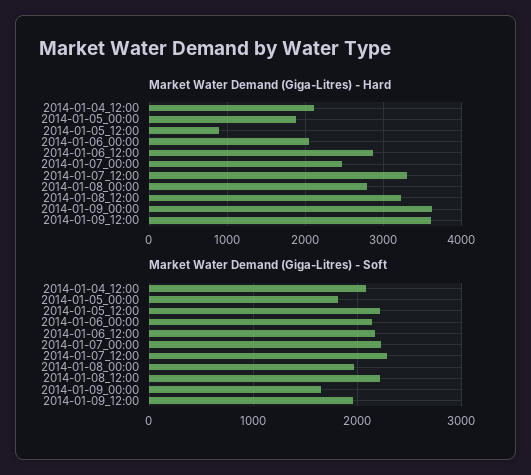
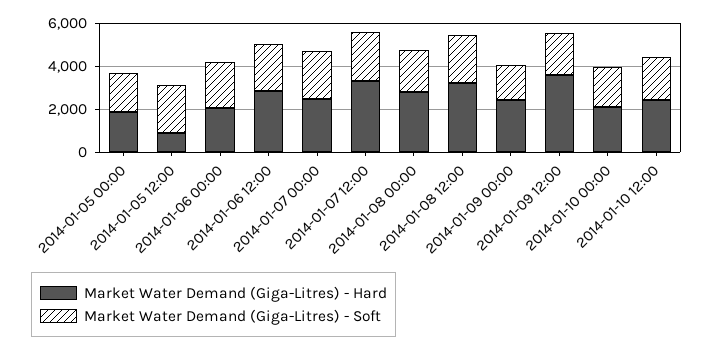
Market Water Demand (Giga-Litres) - Hard, 2014-01-04_12:00: 2100 -> none
Market Water Demand (Giga-Litres) - Hard, 2014-01-09_00:00: 3600 -> 2500
Market Water Demand (Giga-Litres) - Soft, 2014-01-04_12:00: 2100 -> none
Market Water Demand (Giga-Litres) - Hard, 2014-01-10 00:00: none -> 2000
Market Water Demand (Giga-Litres) - Soft, 2014-01-10 00:00: none -> 2000
Market Water Demand (Giga-Litres) - Hard, 2014-01-10 12:00: none -> 2500
Market Water Demand (Giga-Litres) - Soft, 2014-01-10 12:00: none -> 2000

